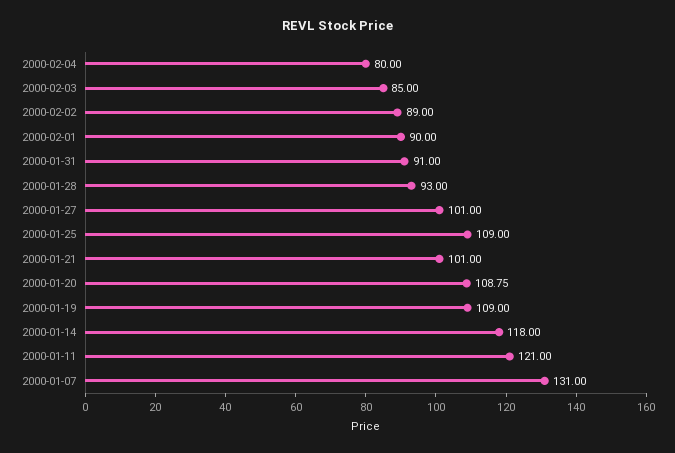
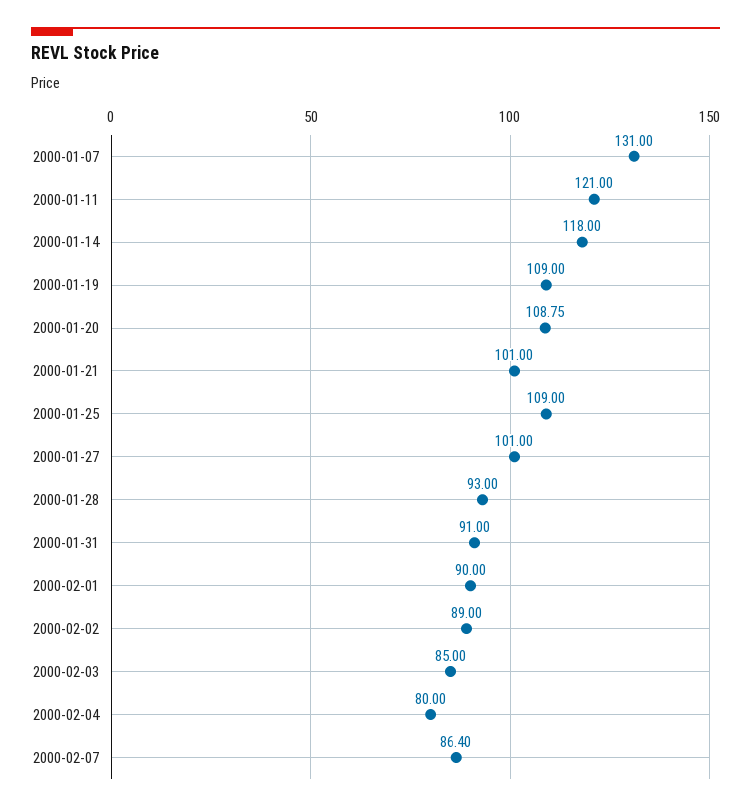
2000-02-07: none -> 86.4

